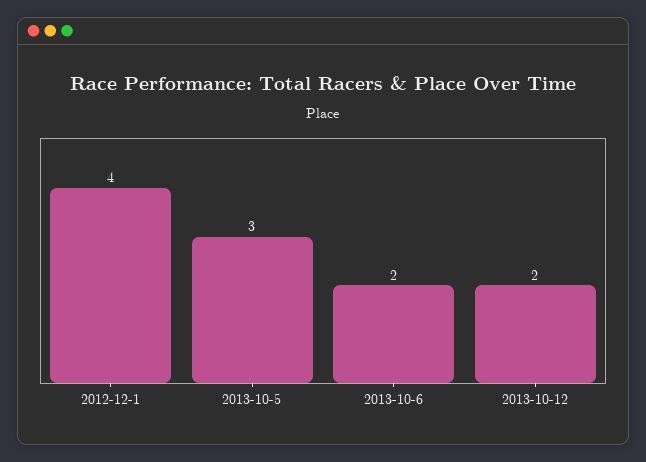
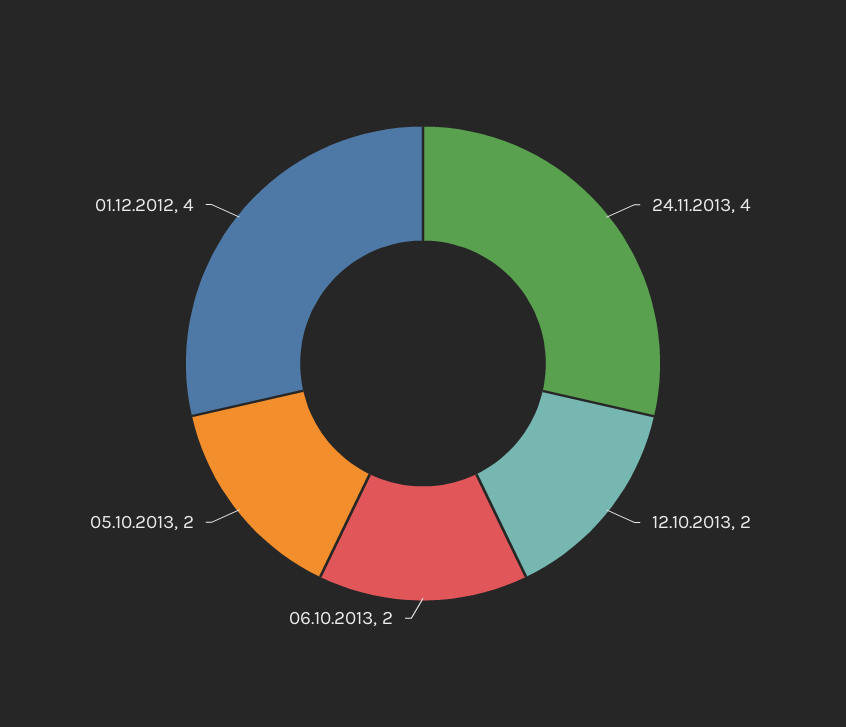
2013-10-5: 3 -> 2
24.11.2013: none -> 4

